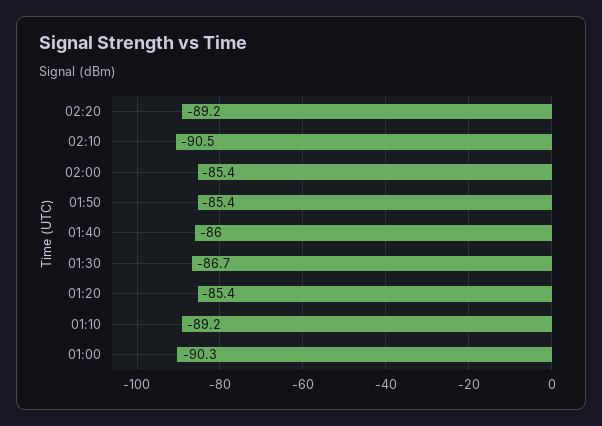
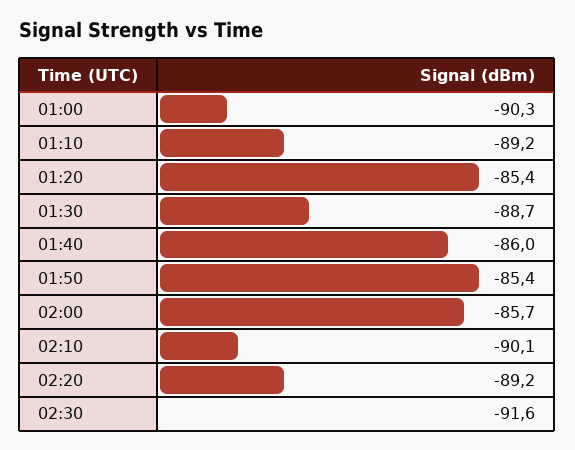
02:10: -90.5 -> -90.1
02:00: -85.4 -> -85.7
01:30: -86.7 -> -88.7
02:30: none -> -91.6

